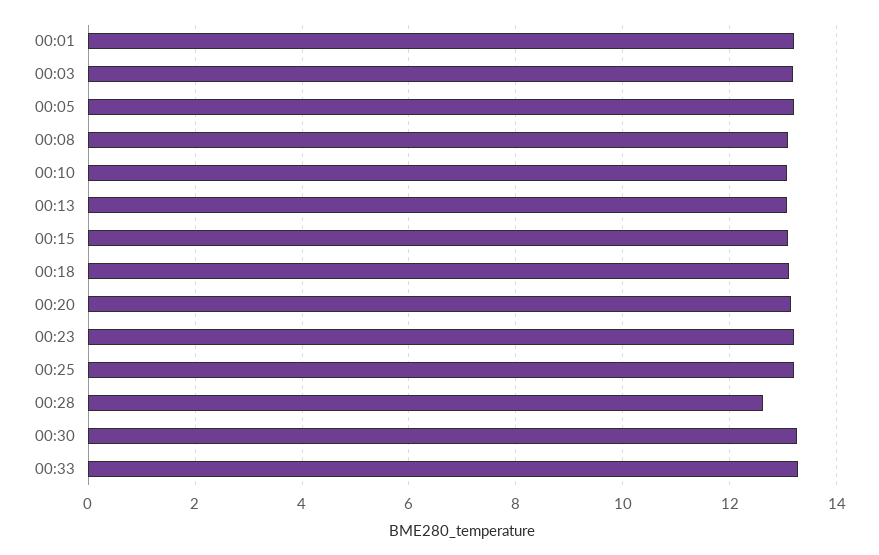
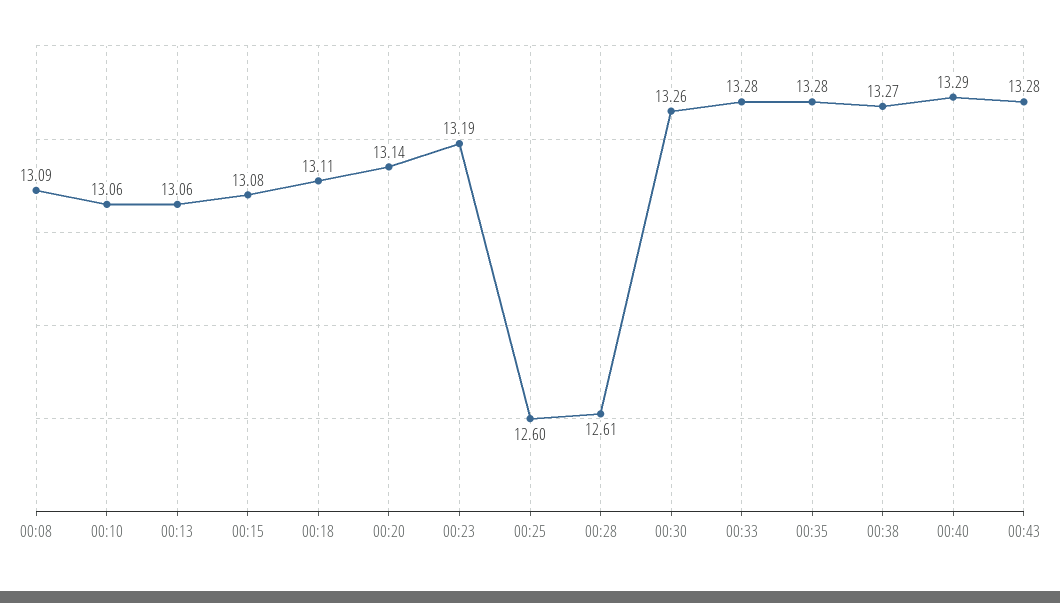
00:01: 13.2 -> none
00:03: 13.2 -> none
00:05: 13.2 -> none
00:25: 13.2 -> 12.6
00:35: none -> 13.28
00:38: none -> 13.27
00:40: none -> 13.29
00:43: none -> 13.28

